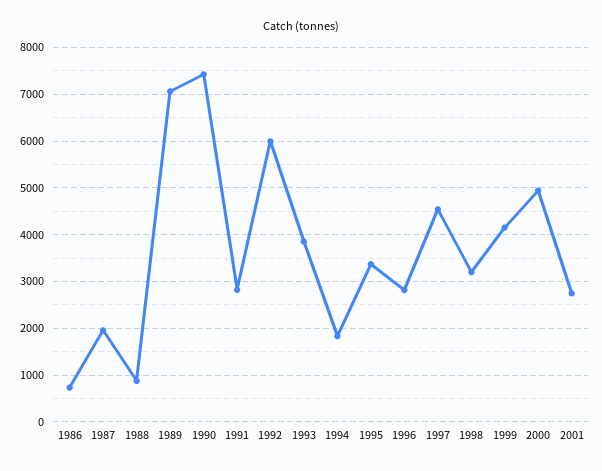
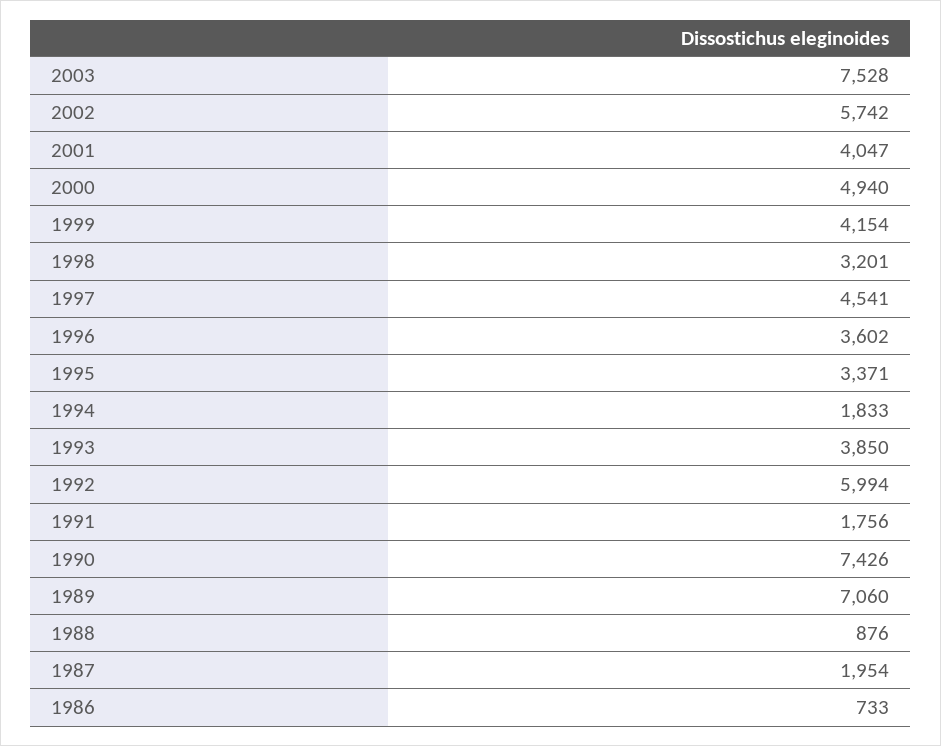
1991: 2800 -> 1756
1996: 2800 -> 3602
2001: 2800 -> 4047
2003: none -> 7528
2002: none -> 5742

